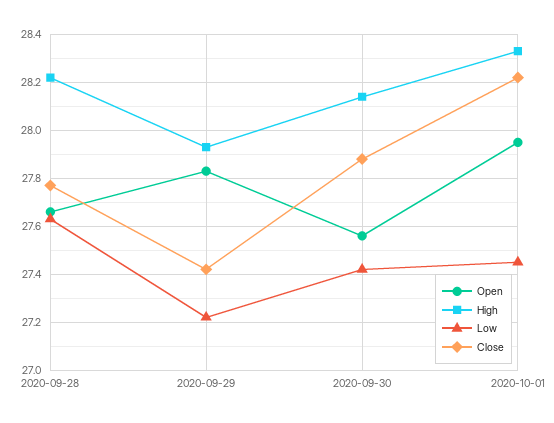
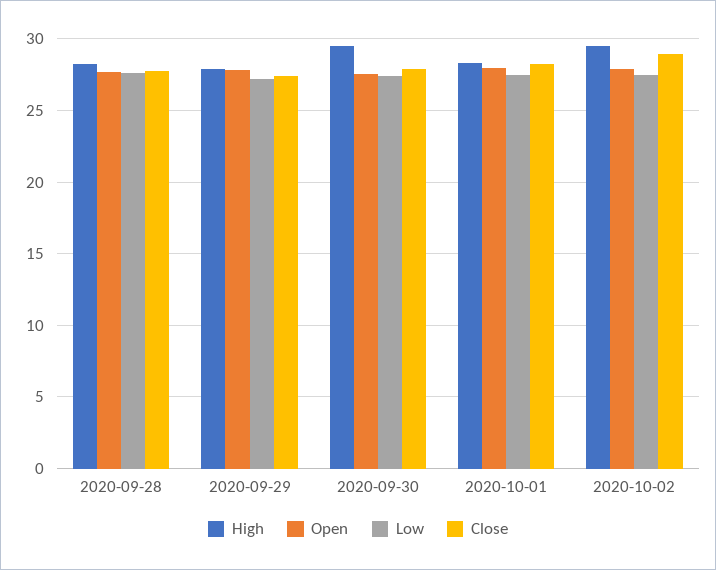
High, 2020-09-30: 28.15 -> 29.5
High, 2020-10-02: none -> 29.5
Open, 2020-10-02: none -> 28
Low, 2020-10-02: none -> 27.5
Close, 2020-10-02: none -> 29

